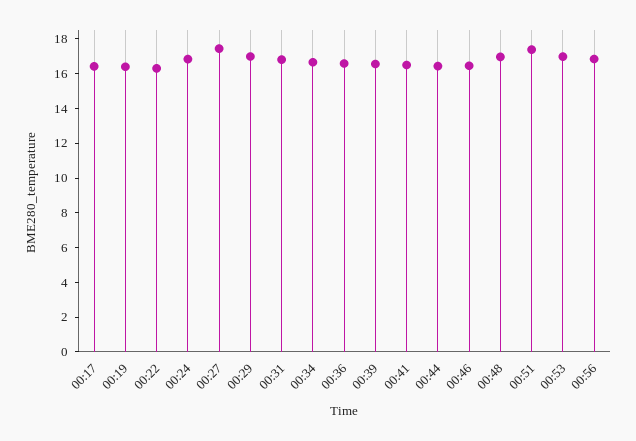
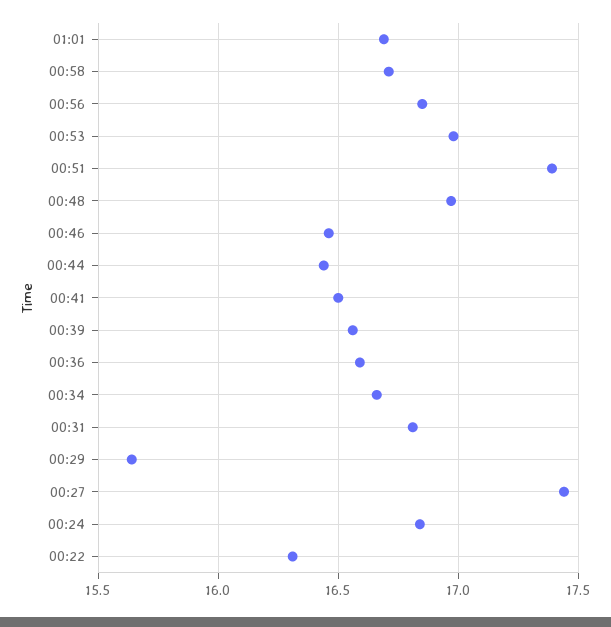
00:17: 16.5 -> none
00:19: 16.5 -> none
00:29: 17 -> 15.65
01:01: none -> 16.7
00:58: none -> 16.7

